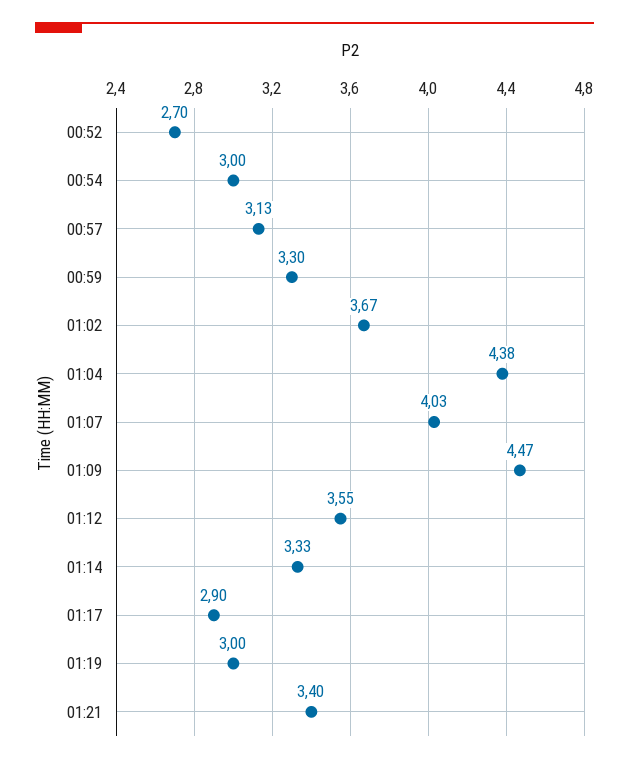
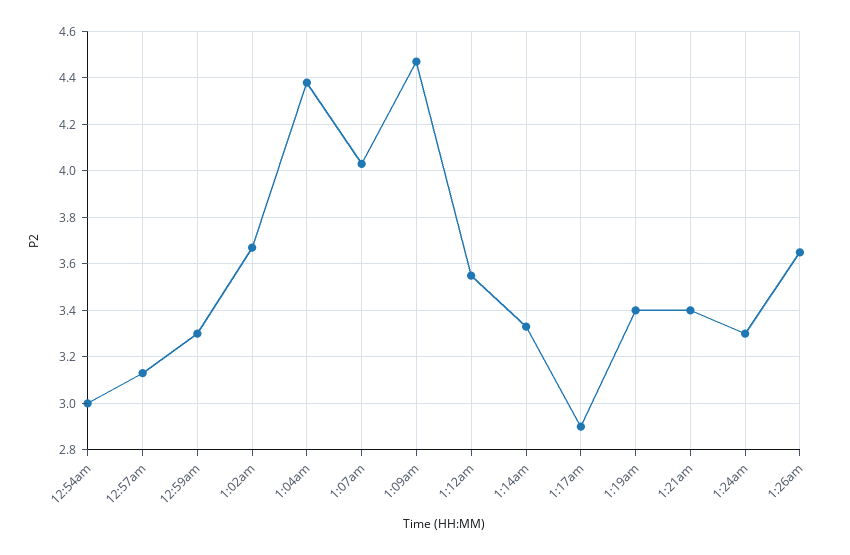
00:52: 2.7 -> none
01:19: 3 -> 3.4
1:24am: none -> 3.3
1:26am: none -> 3.65

